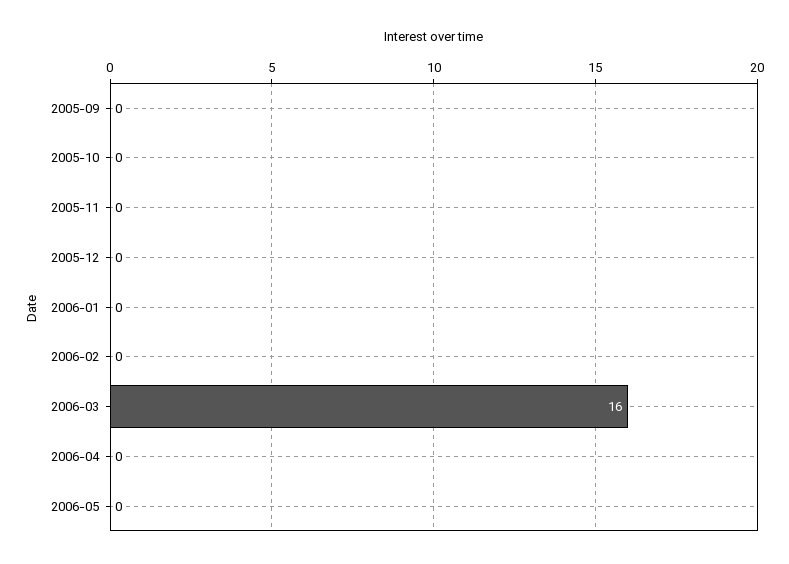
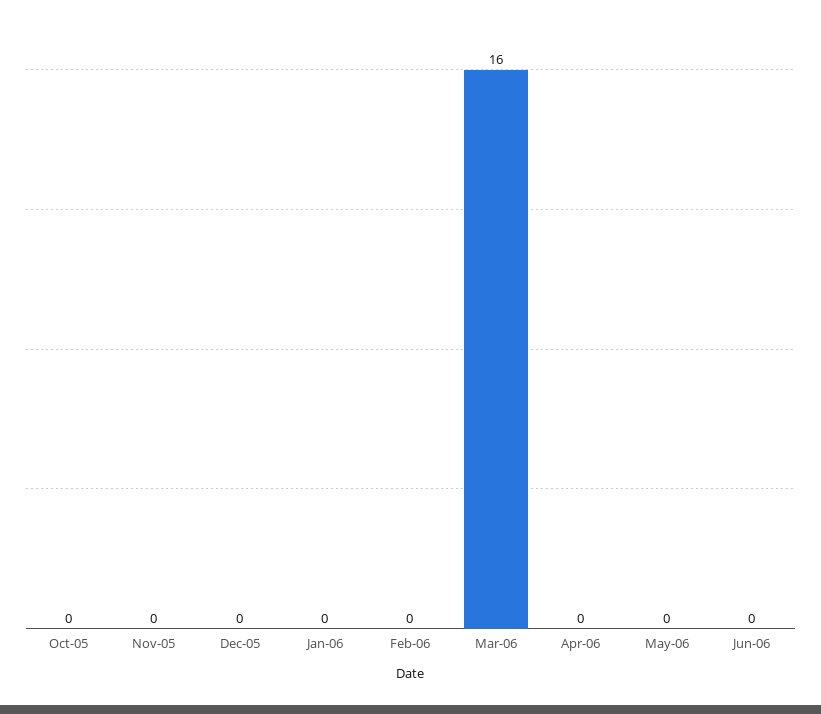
2005-09: 0 -> none
Jun-06: none -> 0

